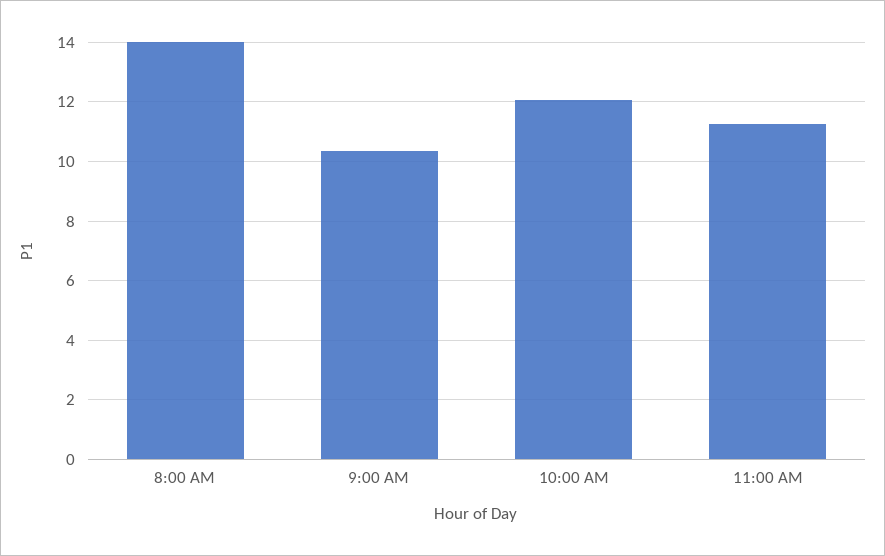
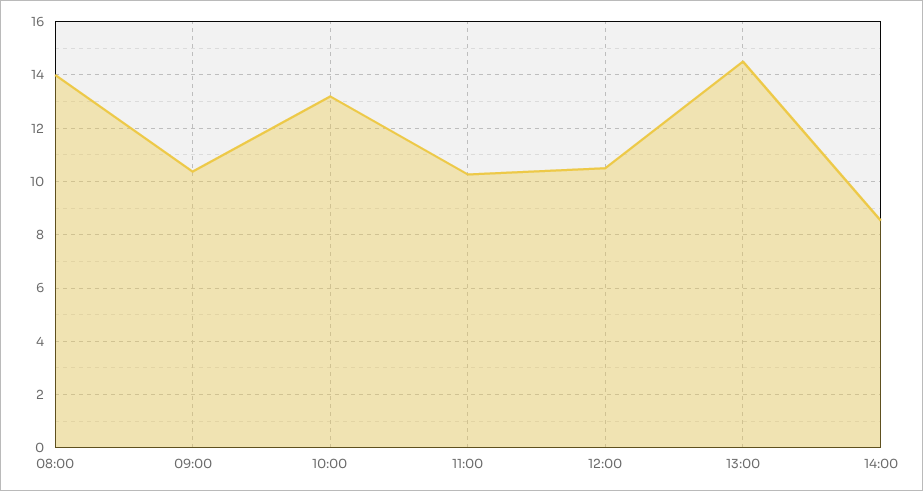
10:00 AM: 12 -> 13.25
11:00 AM: 11.25 -> 10.25
12:00: none -> 10.5
13:00: none -> 14.5
14:00: none -> 8.5

